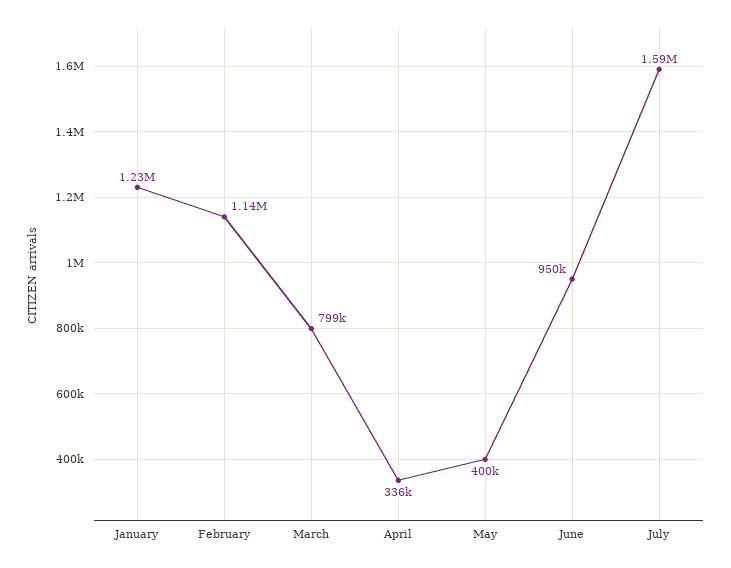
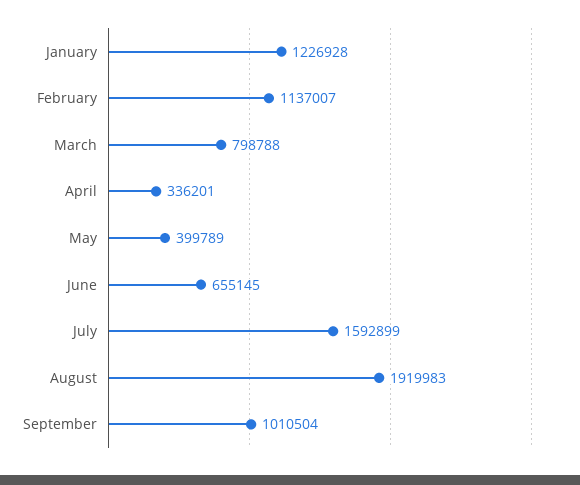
June: 950000 -> 655145
August: none -> 1919983
September: none -> 1010504

